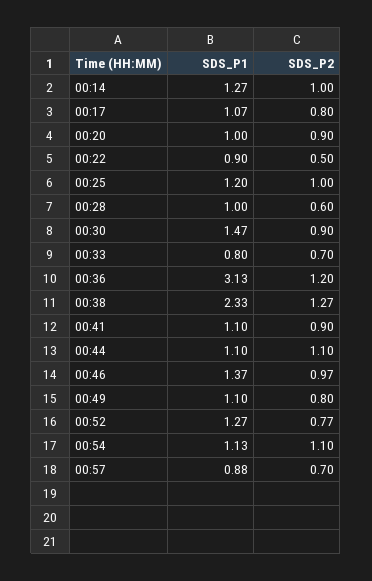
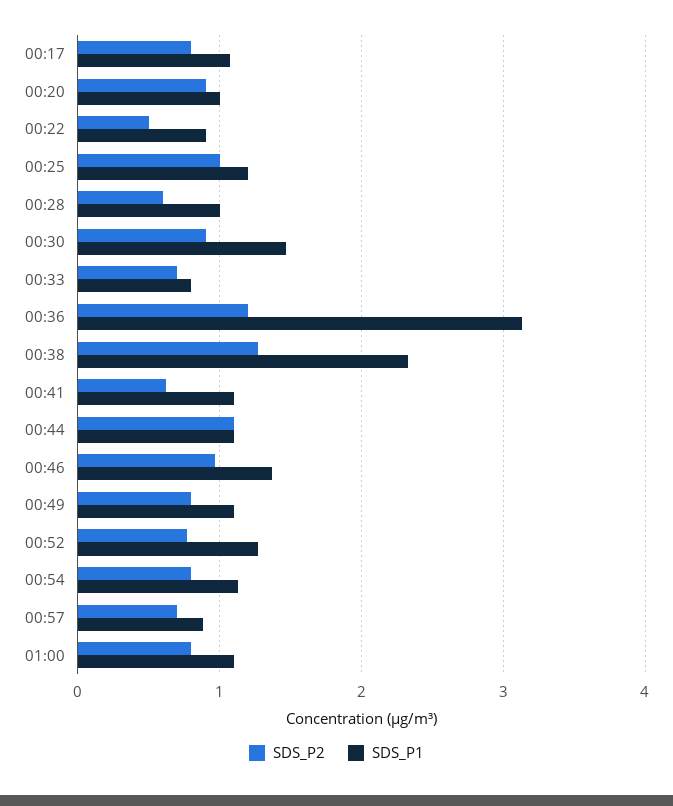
SDS_P1, 00:14: 1.27 -> none
SDS_P2, 00:14: 1 -> none
SDS_P2, 00:41: 0.9 -> 0.6
SDS_P2, 00:54: 1.1 -> 0.8
SDS_P2, 01:00: none -> 0.8
SDS_P1, 01:00: none -> 1.1

